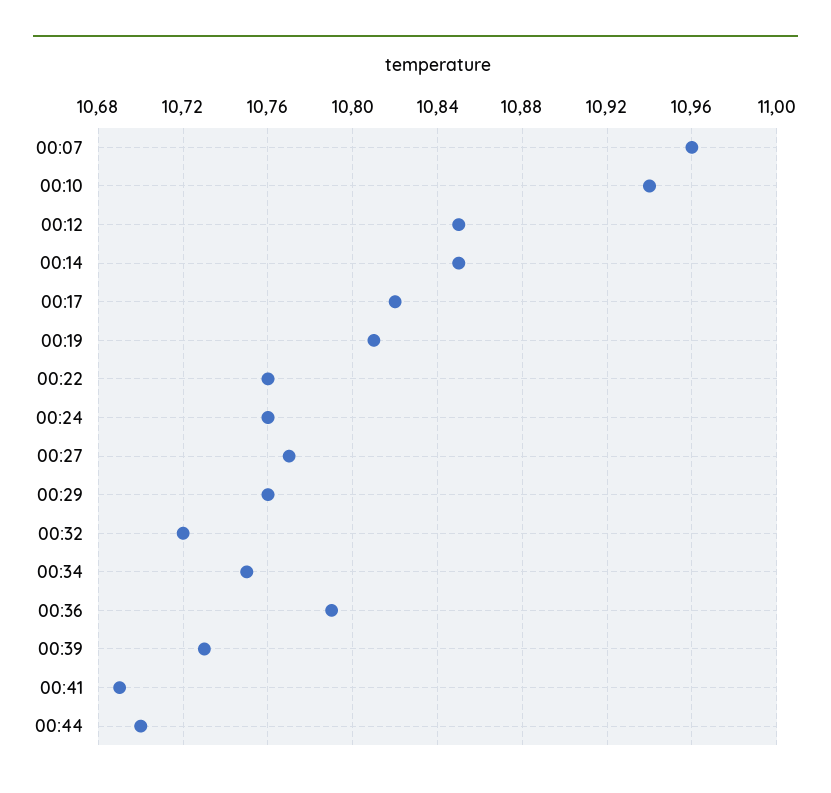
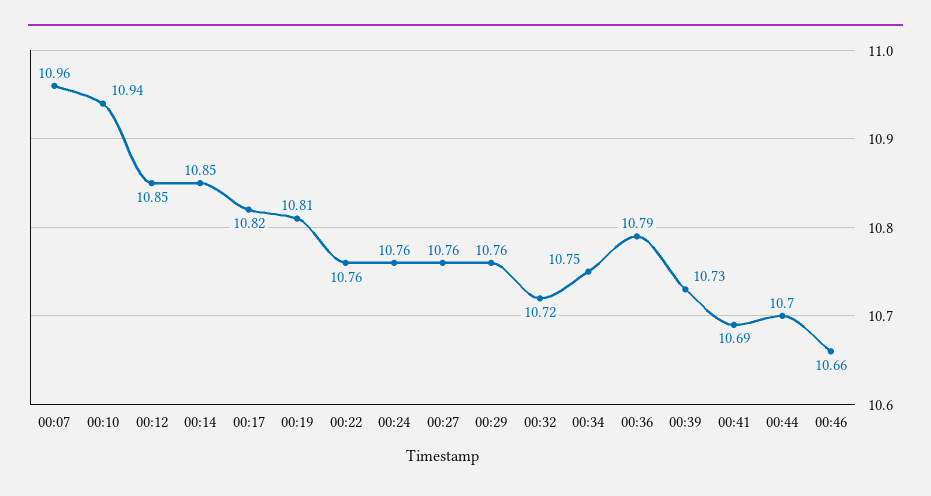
00:27: 10.77 -> 10.76
00:46: none -> 10.66

